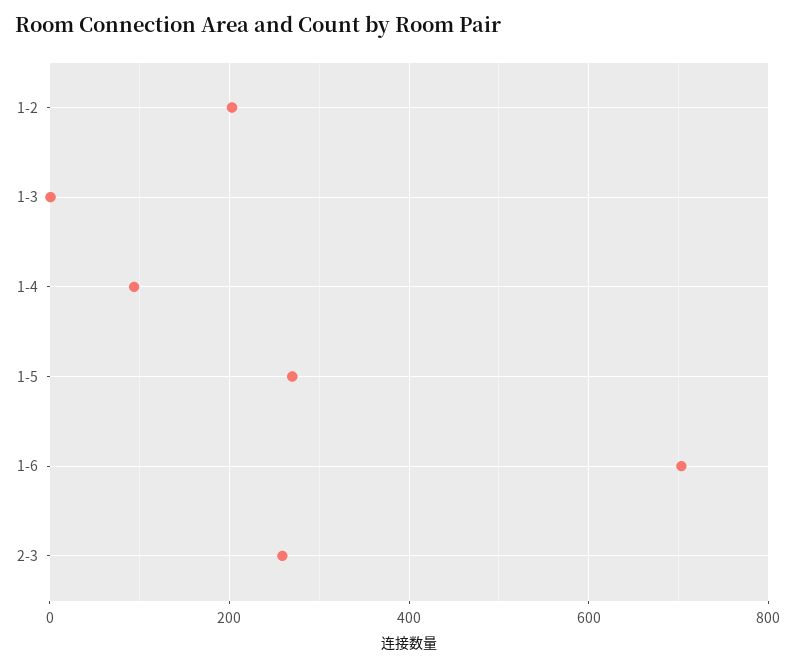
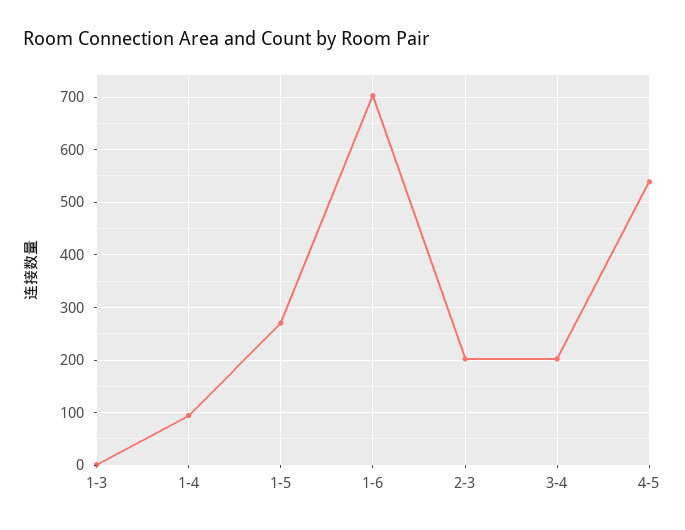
1-2: 200 -> none
2-3: 260 -> 200
3-4: none -> 200
4-5: none -> 540

